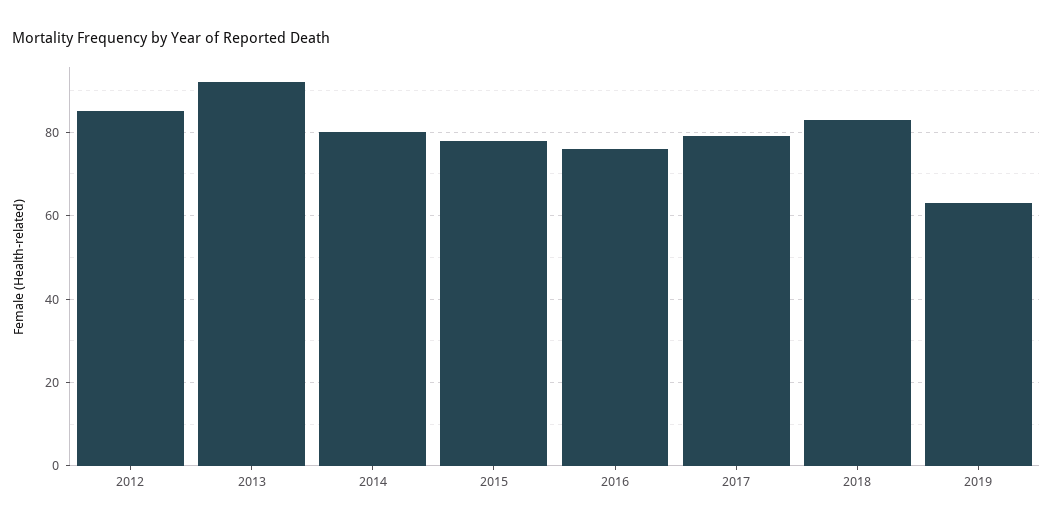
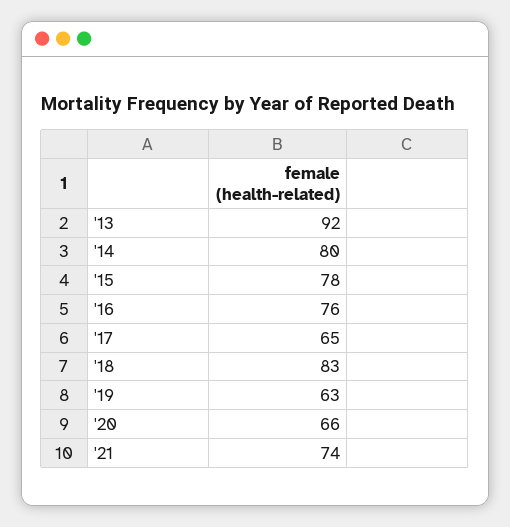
2012: 85 -> none
2017: 80 -> 65
'20: none -> 66
'21: none -> 74

